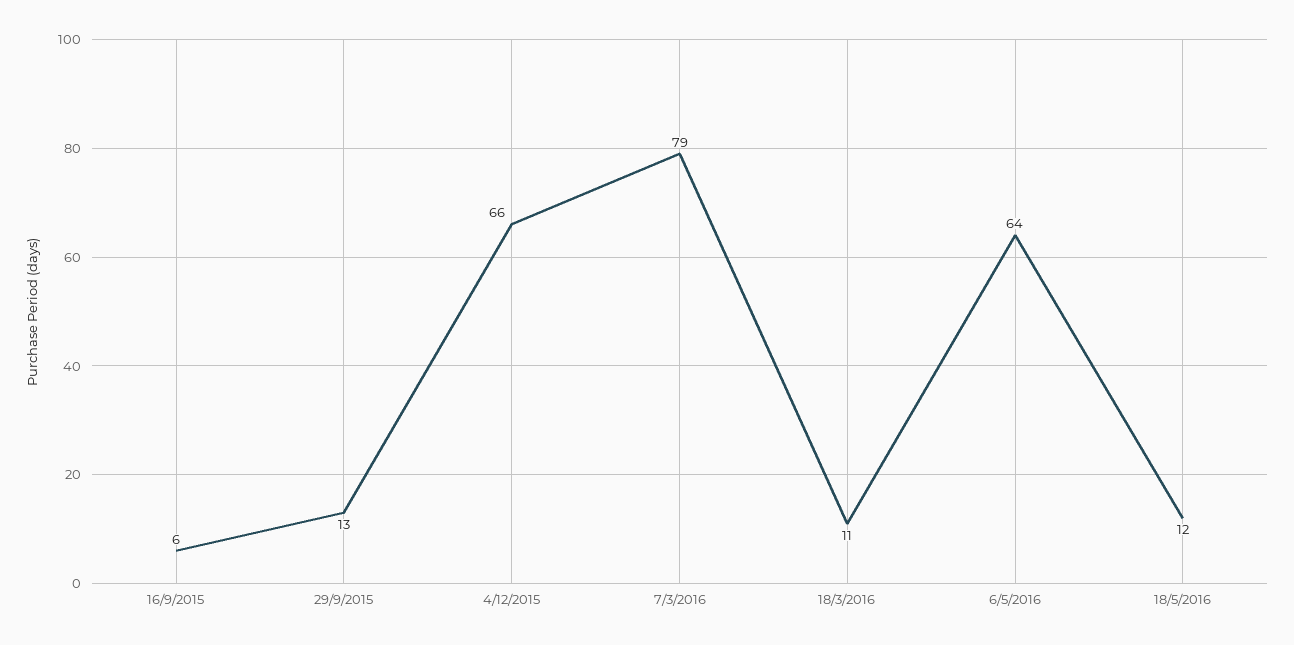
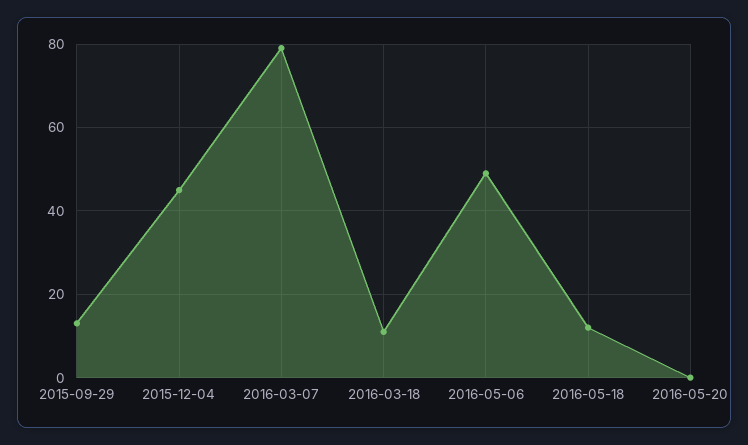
16/9/2015: 6 -> none
4/12/2015: 66 -> 45
6/5/2016: 64 -> 50
2016-05-20: none -> 0

